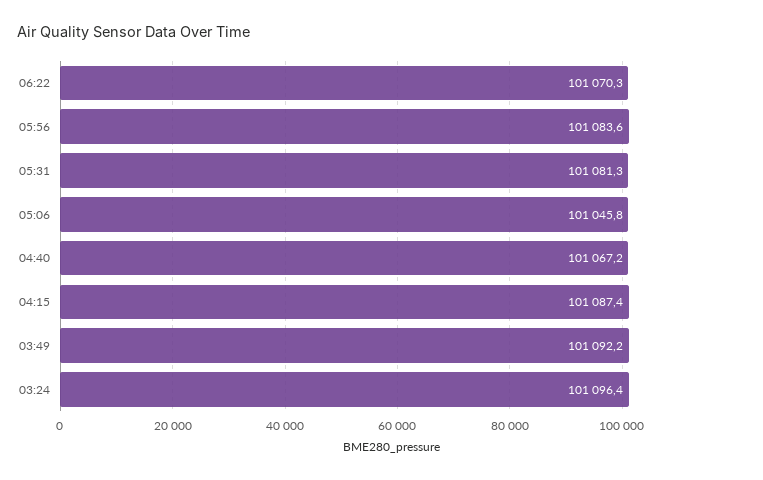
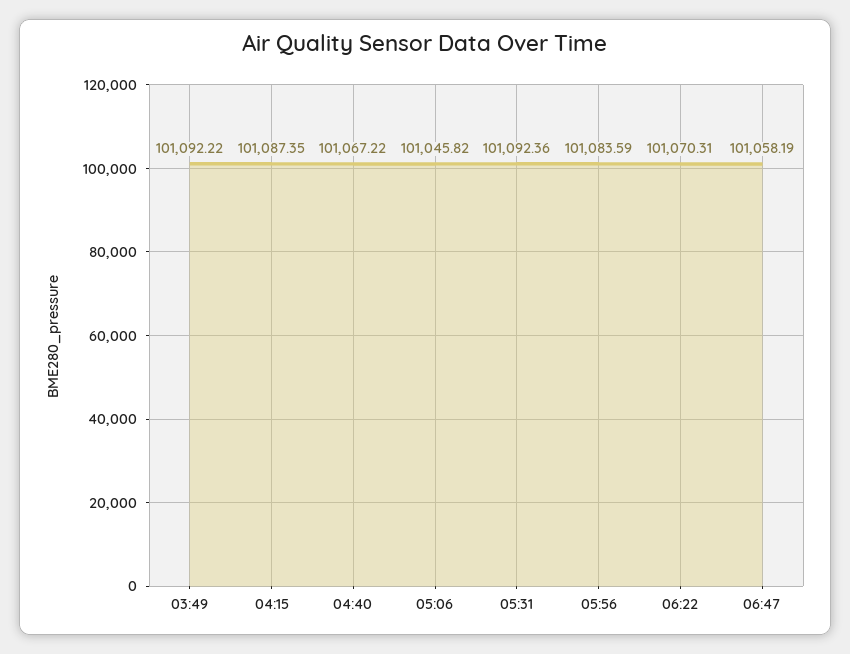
05:31: 101081.3 -> 101092.36
03:24: 101096.4 -> none
06:47: none -> 101058.19

